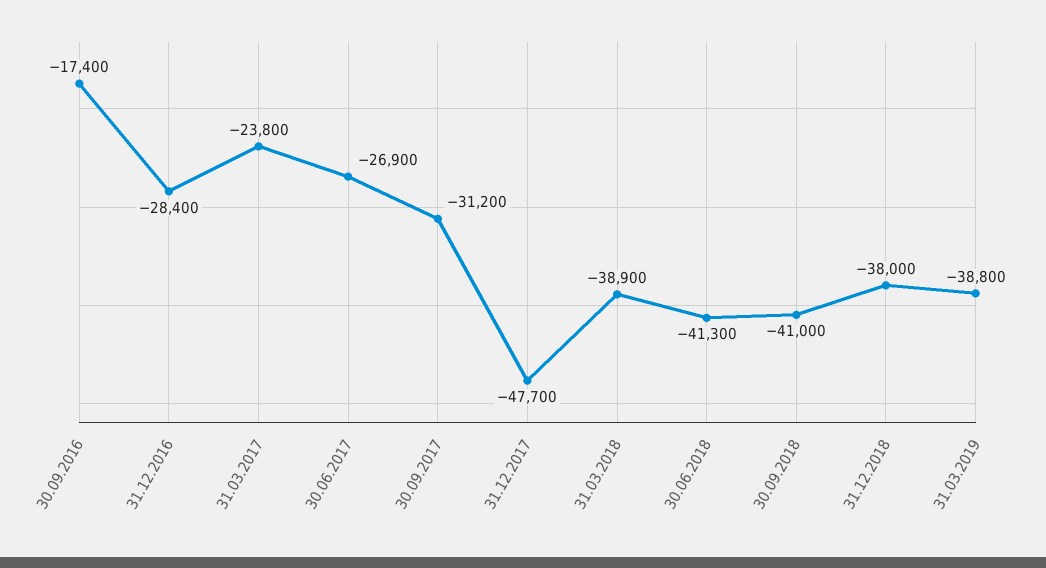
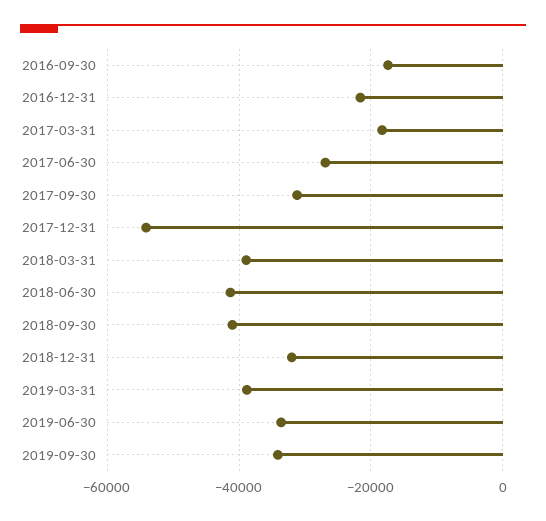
31.12.2016: -28400 -> -22000
31.03.2017: -23800 -> -18000
31.12.2017: -47700 -> -54000
31.12.2018: -38000 -> -32000
2019-06-30: none -> -34000
2019-09-30: none -> -34000

